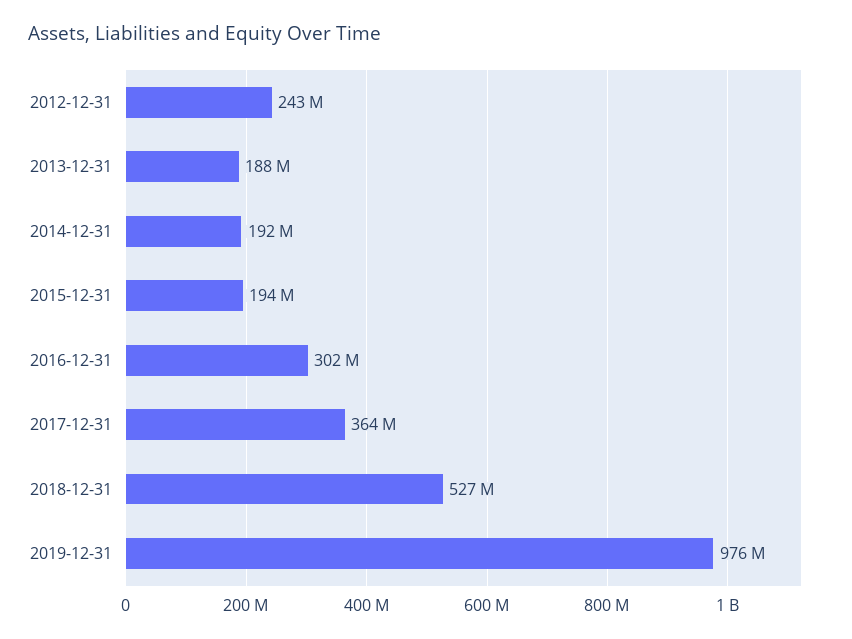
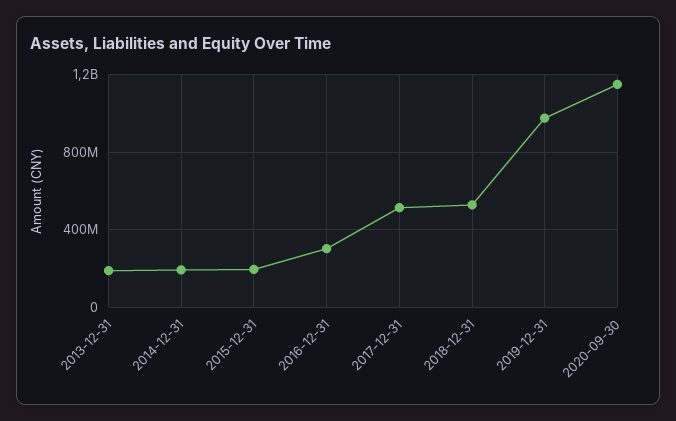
2012-12-31: 243000000 -> none
2017-12-31: 364000000 -> 500000000
2020-09-30: none -> 1150000000

